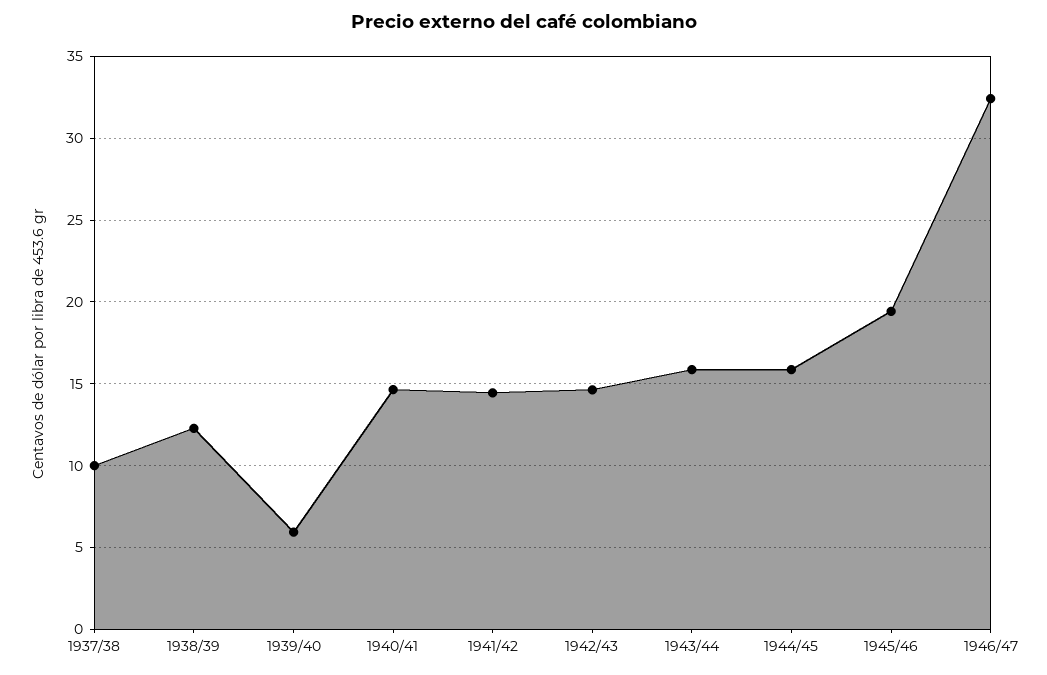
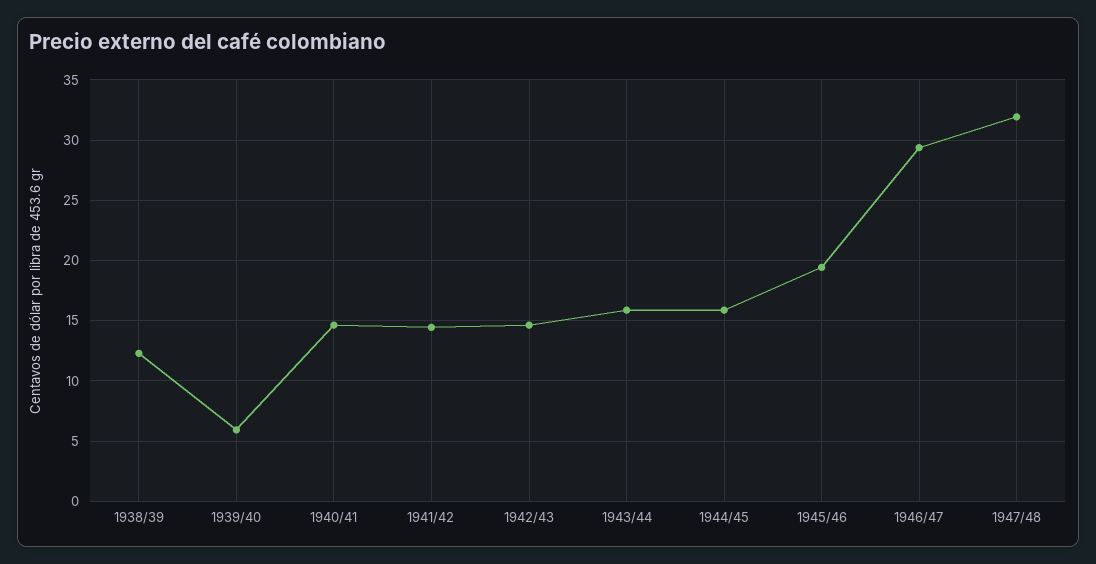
1937/38: 10 -> none
1946/47: 32.5 -> 29.5
1947/48: none -> 32

